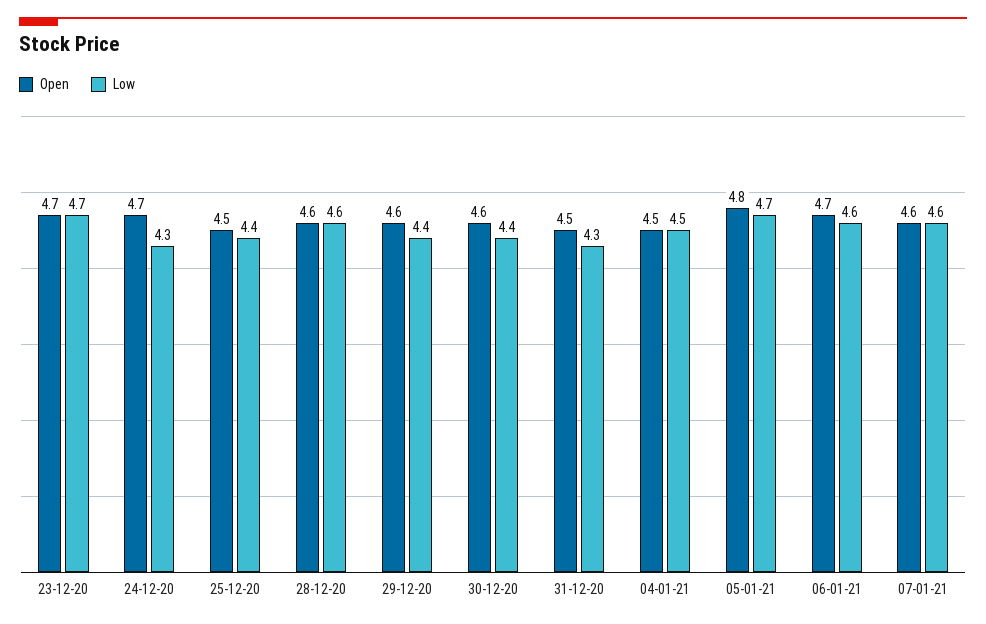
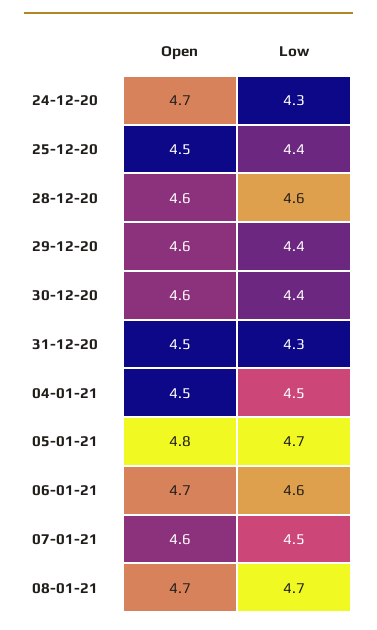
Open, 23-12-20: 4.7 -> none
Low, 23-12-20: 4.7 -> none
Low, 07-01-21: 4.6 -> 4.5
Open, 08-01-21: none -> 4.7
Low, 08-01-21: none -> 4.7

